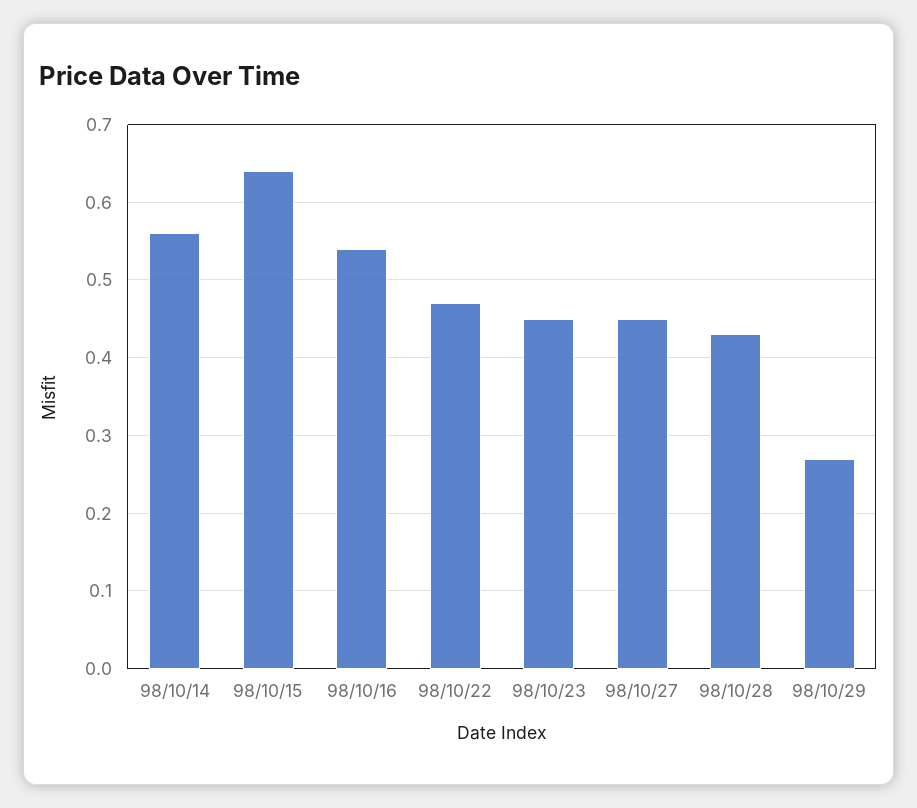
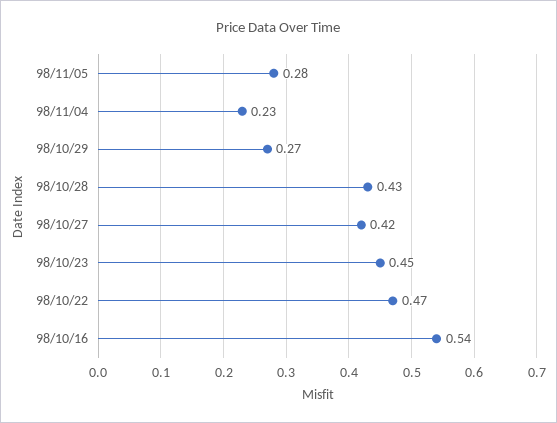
98/10/14: 0.56 -> none
98/10/15: 0.64 -> none
98/10/27: 0.45 -> 0.42
98/11/05: none -> 0.28
98/11/04: none -> 0.23

